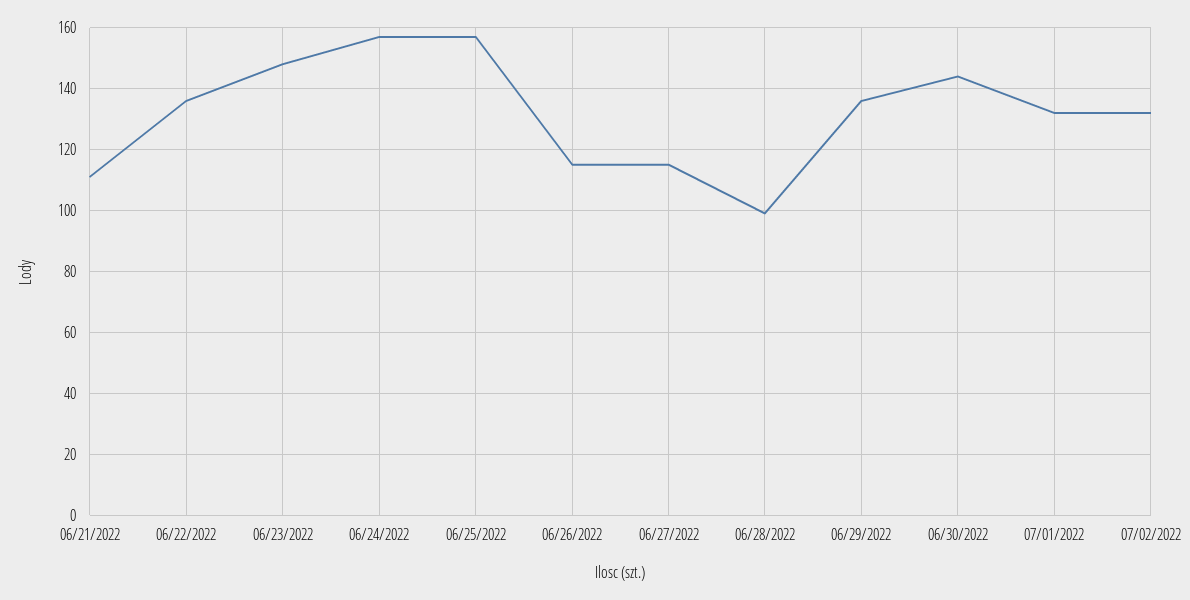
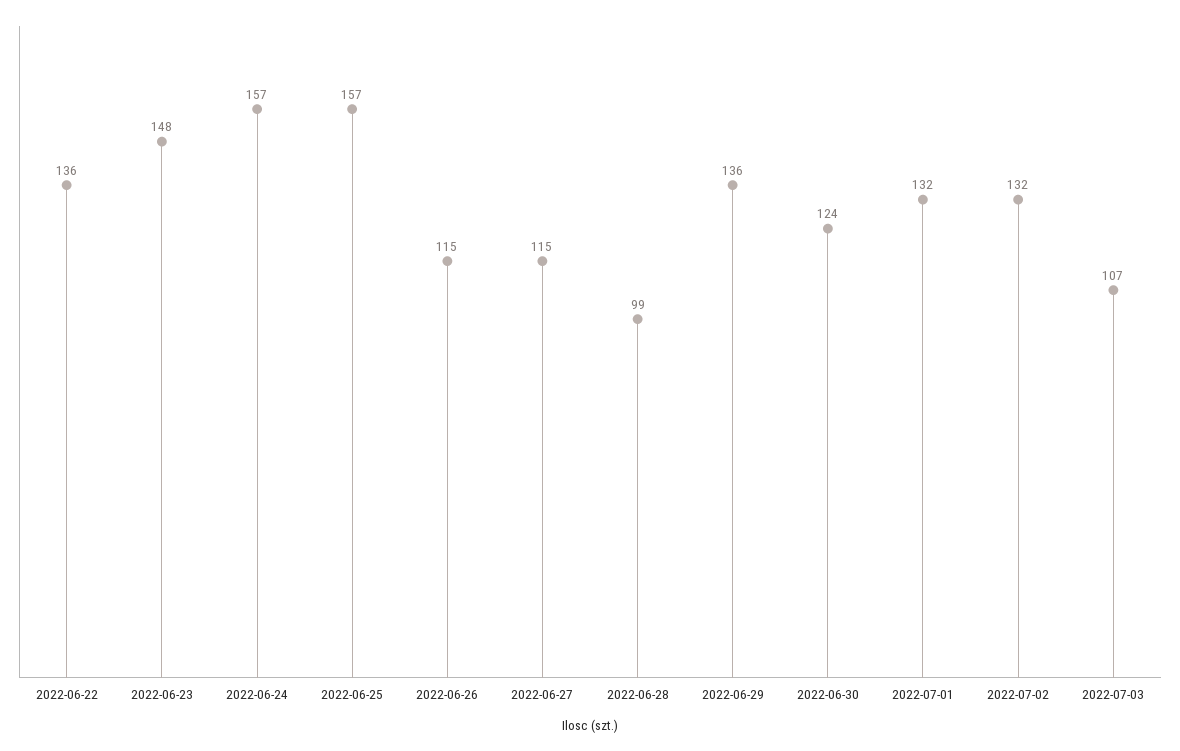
06/21/2022: 110 -> none
06/30/2022: 145 -> 124
2022-07-03: none -> 107

